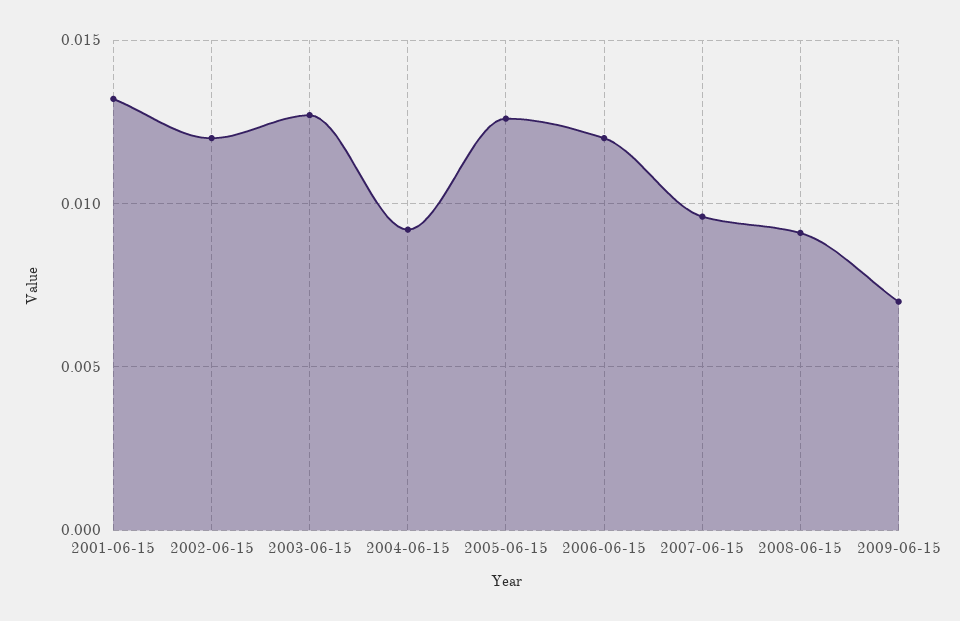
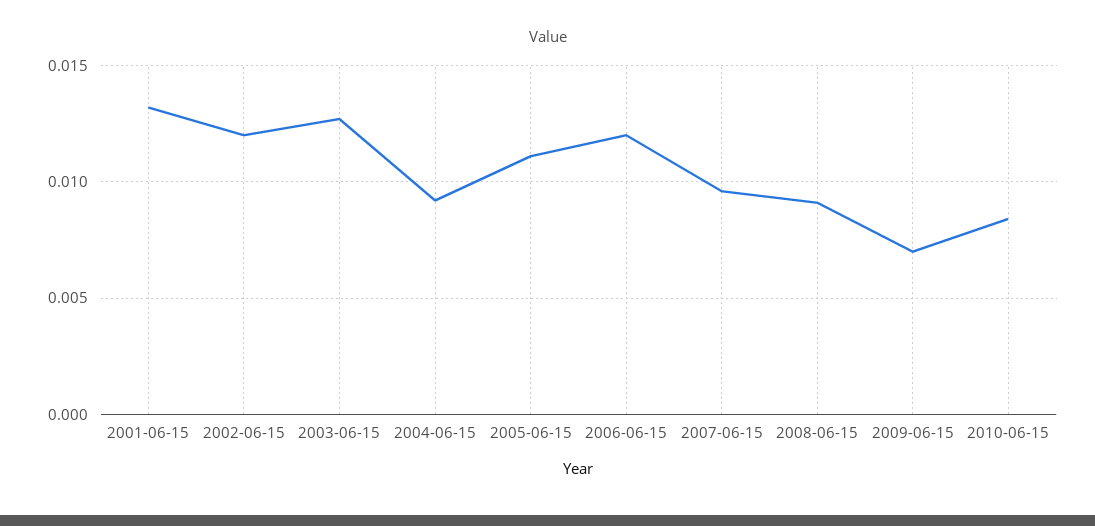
2005-06-15: 0.0125 -> 0.011
2010-06-15: none -> 0.0085

